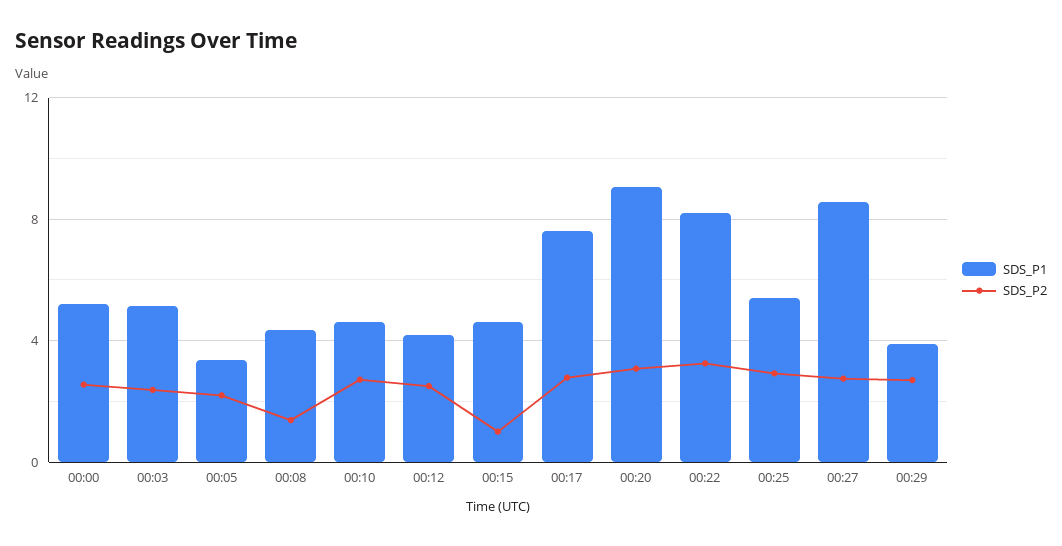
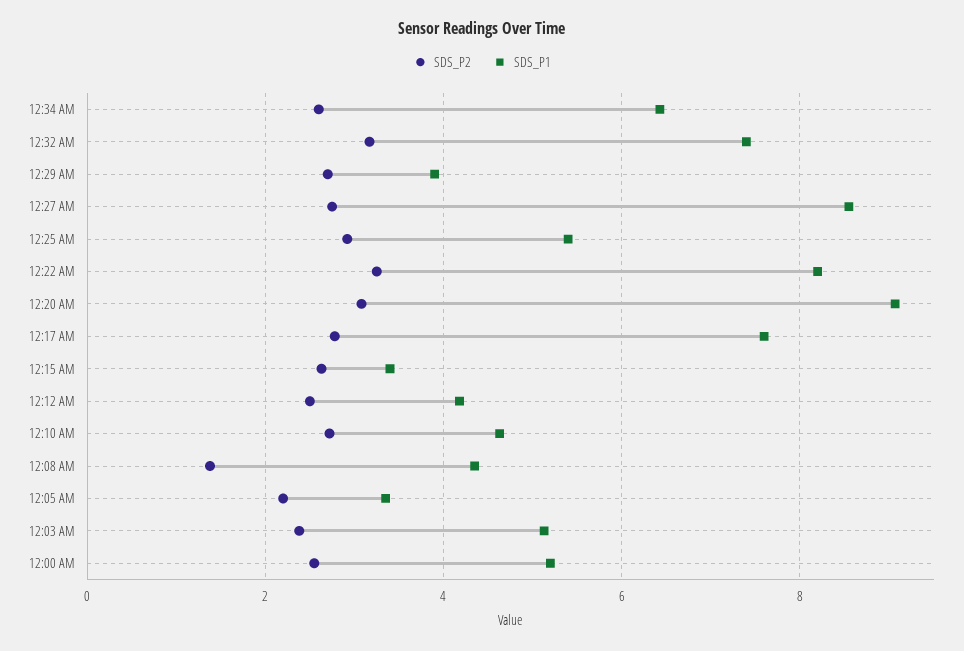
SDS_P1, 00:15: 4.5 -> 3.4
SDS_P2, 00:15: 1 -> 2.6
SDS_P2, 12:34 AM: none -> 2.6
SDS_P1, 12:34 AM: none -> 6.4
SDS_P2, 12:32 AM: none -> 3.2
SDS_P1, 12:32 AM: none -> 7.4

